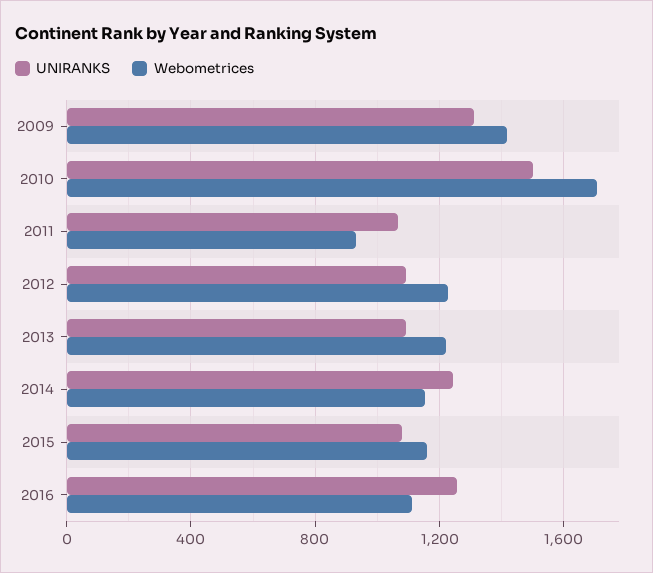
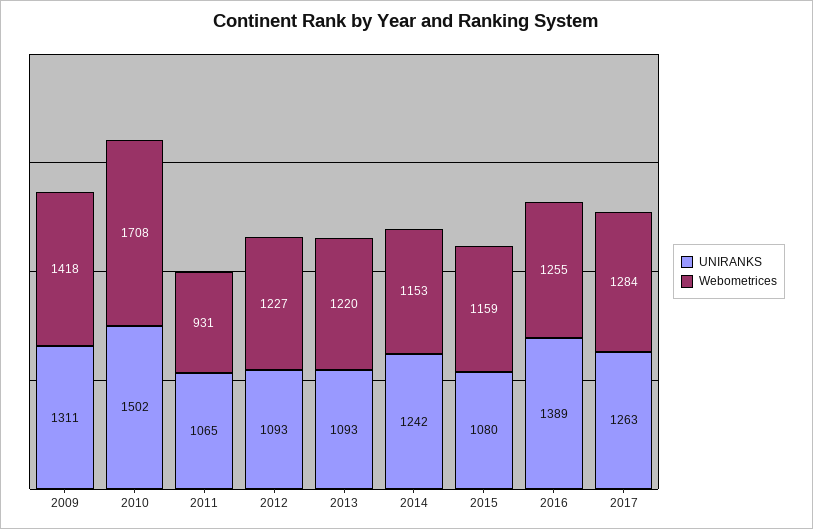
UNIRANKS, 2016: 1250 -> 1389
Webometrices, 2016: 1100 -> 1255
UNIRANKS, 2017: none -> 1263
Webometrices, 2017: none -> 1284

